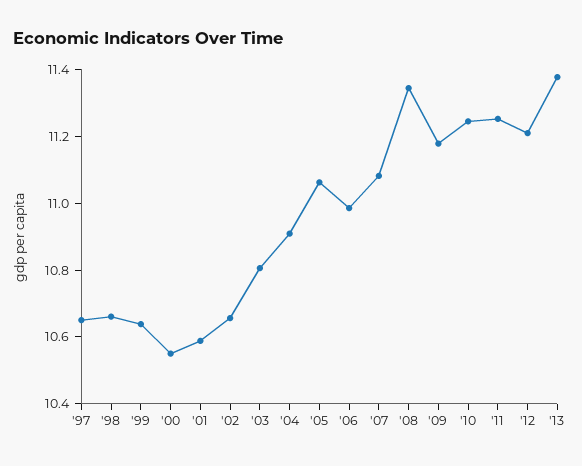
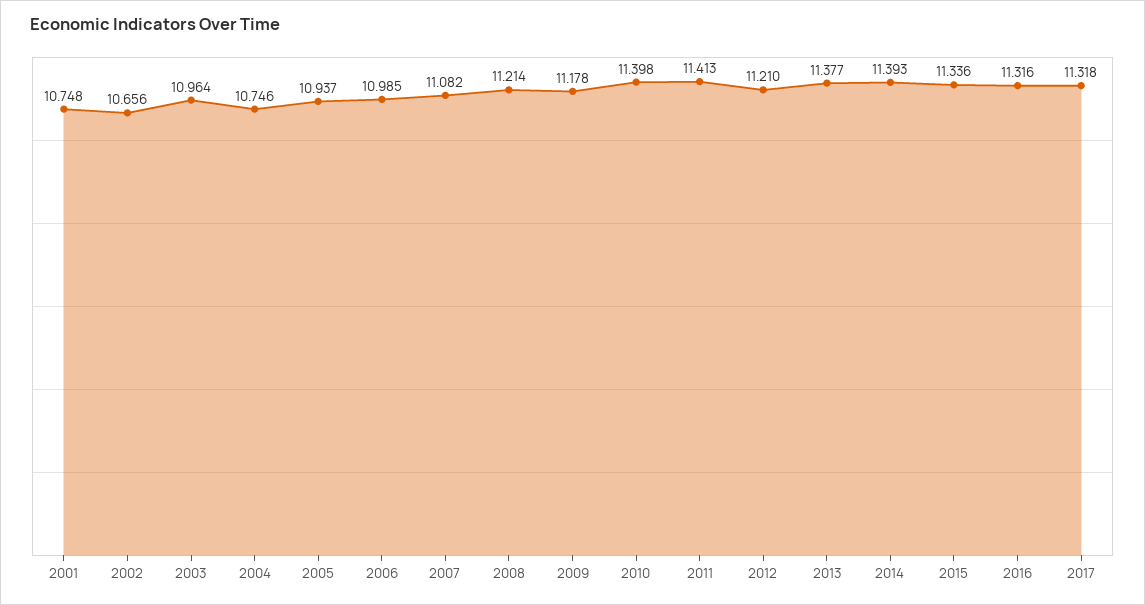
'97: 10.65 -> none
'98: 10.65 -> none
'99: 10.65 -> none
'00: 10.55 -> none
'01: 10.6 -> 10.748
'03: 10.8 -> 10.964
'04: 10.9 -> 10.746
'05: 11.05 -> 10.937
'08: 11.35 -> 11.214
'10: 11.25 -> 11.398
'11: 11.25 -> 11.413
2014: none -> 11.393
2015: none -> 11.336
2016: none -> 11.316
2017: none -> 11.318

